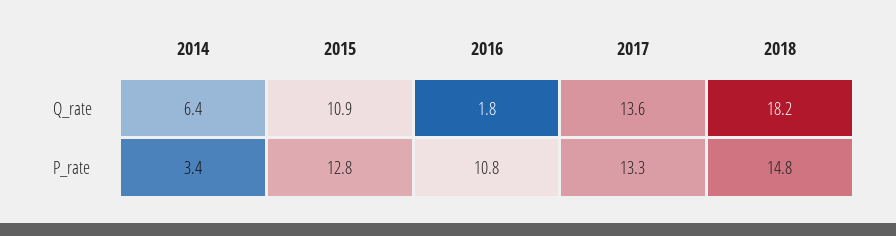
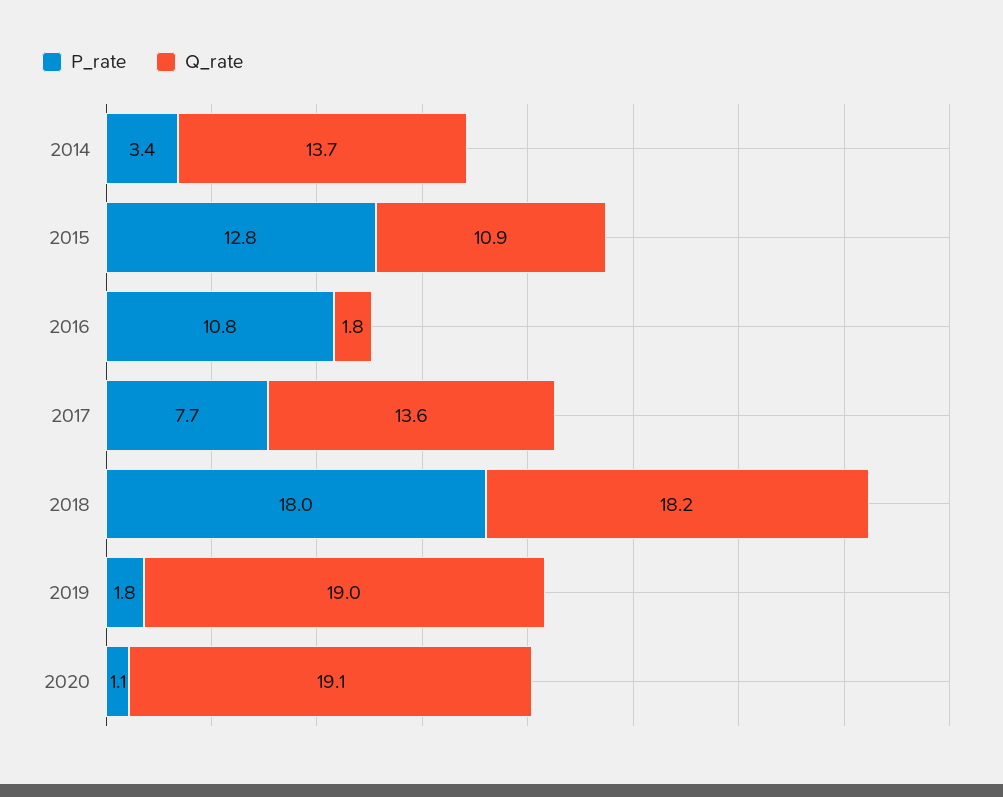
Q_rate, 2014: 6.4 -> 13.7
P_rate, 2017: 13.3 -> 7.7
P_rate, 2018: 14.8 -> 18
P_rate, 2019: none -> 1.8
Q_rate, 2019: none -> 19
P_rate, 2020: none -> 1.1
Q_rate, 2020: none -> 19.1

